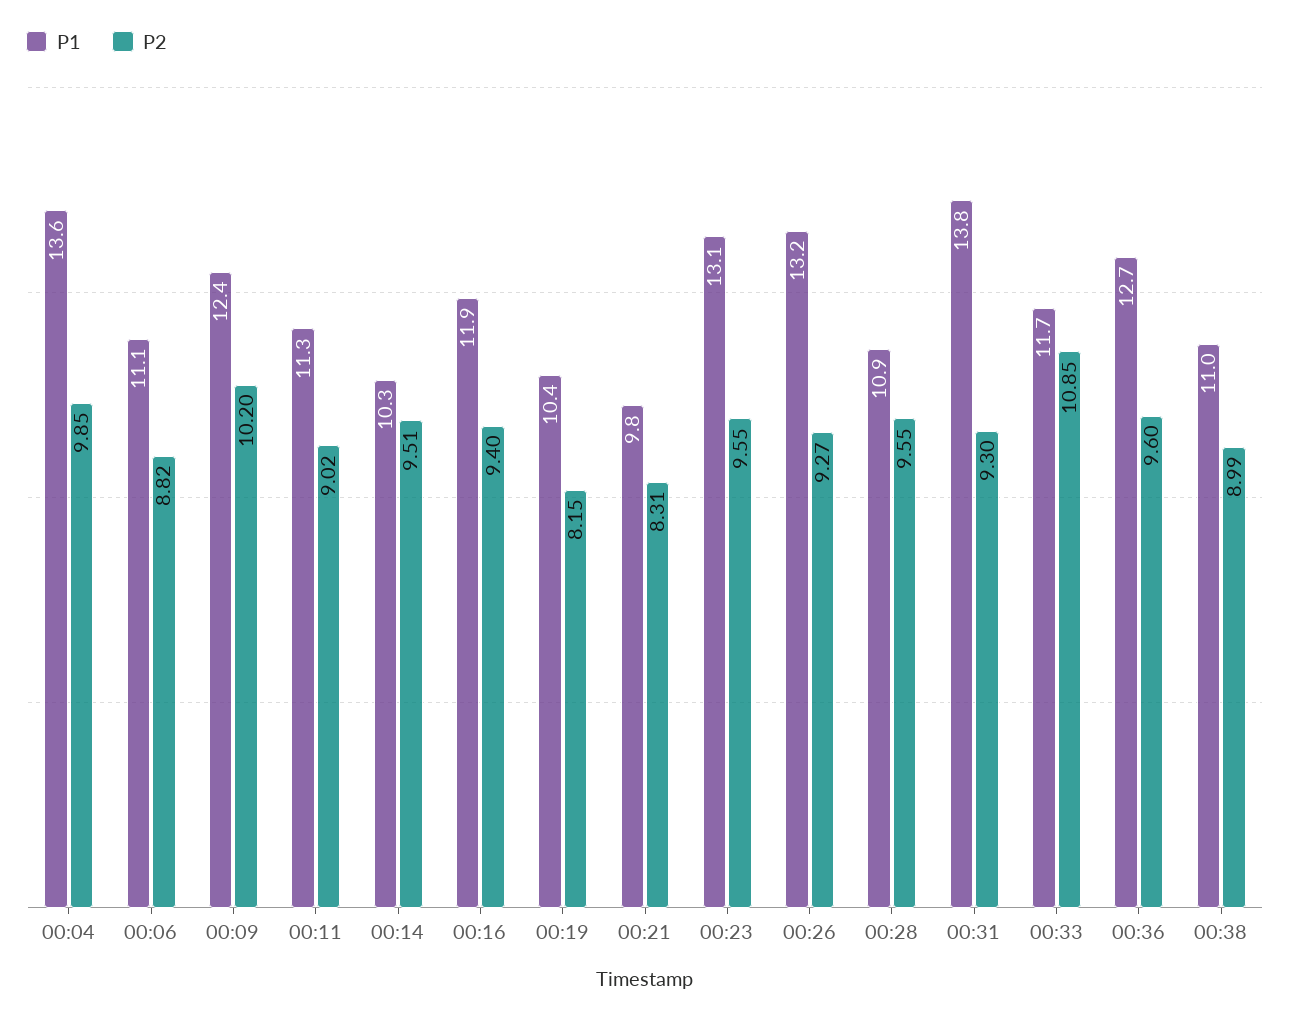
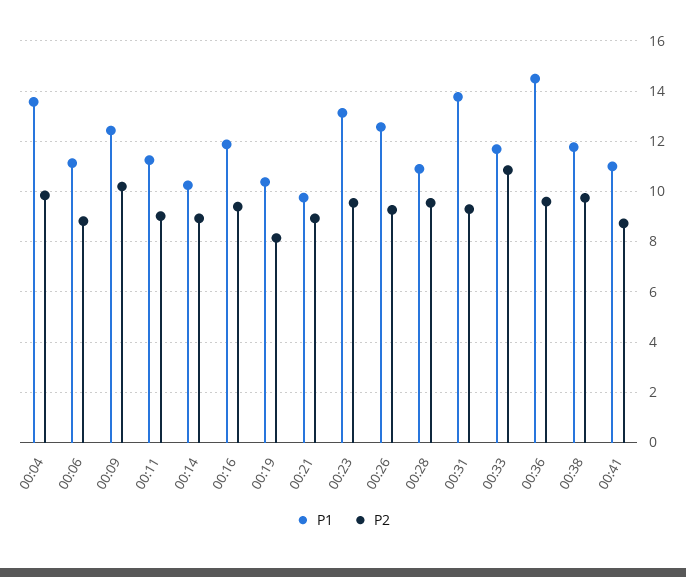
P2, 00:14: 9.51 -> 9
P2, 00:21: 8.31 -> 9
P1, 00:26: 13.2 -> 12.5
P1, 00:36: 12.7 -> 14.5
P1, 00:38: 11 -> 11.75
P2, 00:38: 8.99 -> 9.75
P1, 00:41: none -> 11
P2, 00:41: none -> 8.75

